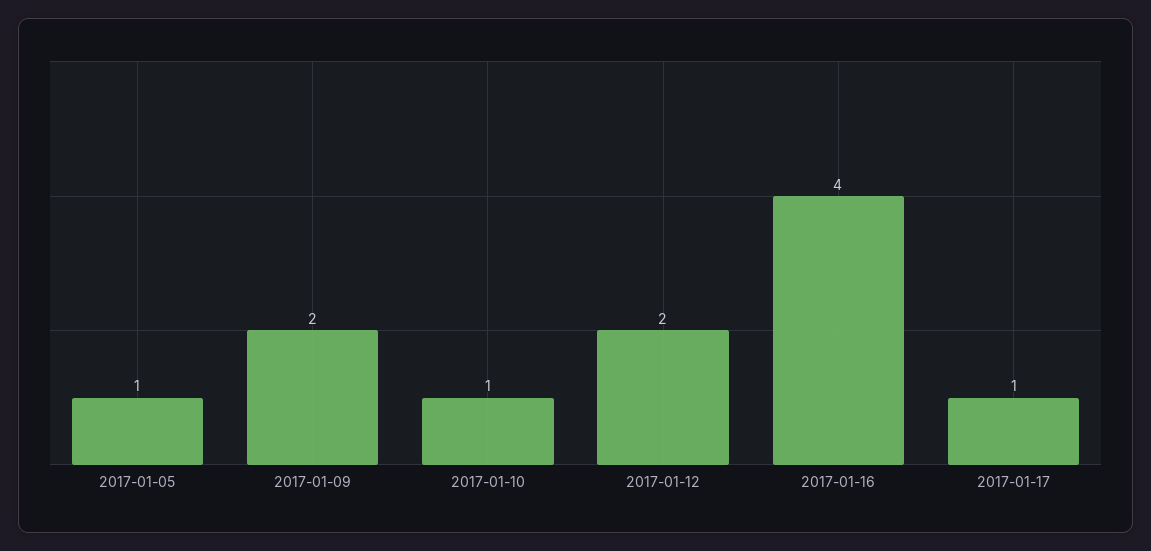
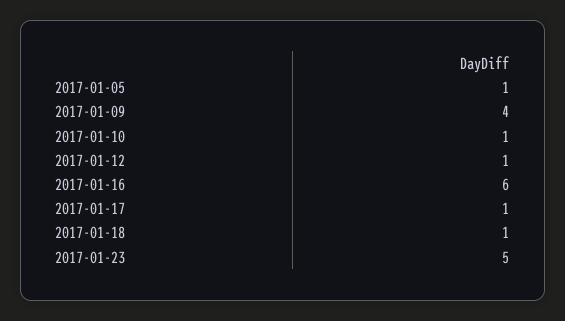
2017-01-09: 2 -> 4
2017-01-12: 2 -> 1
2017-01-16: 4 -> 6
2017-01-18: none -> 1
2017-01-23: none -> 5

